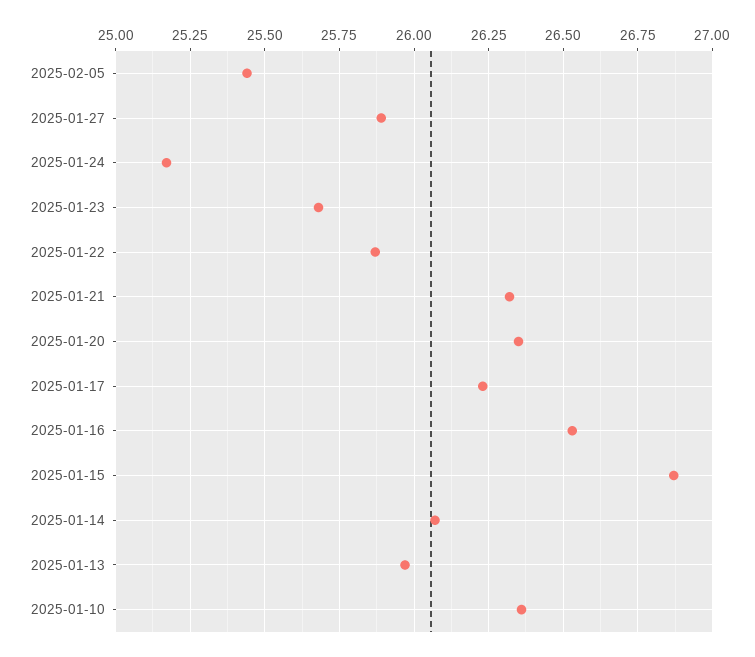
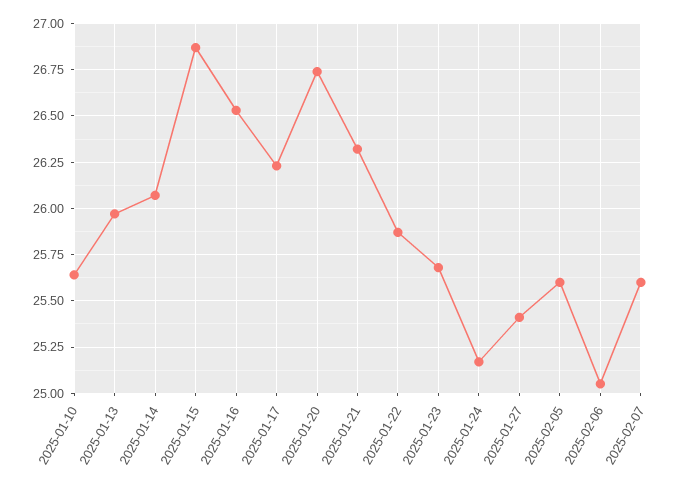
2025-02-05: 25.45 -> 25.6
2025-01-27: 25.9 -> 25.4
2025-01-20: 26.35 -> 26.75
2025-01-10: 26.35 -> 25.65
2025-02-06: none -> 25.05
2025-02-07: none -> 25.6

